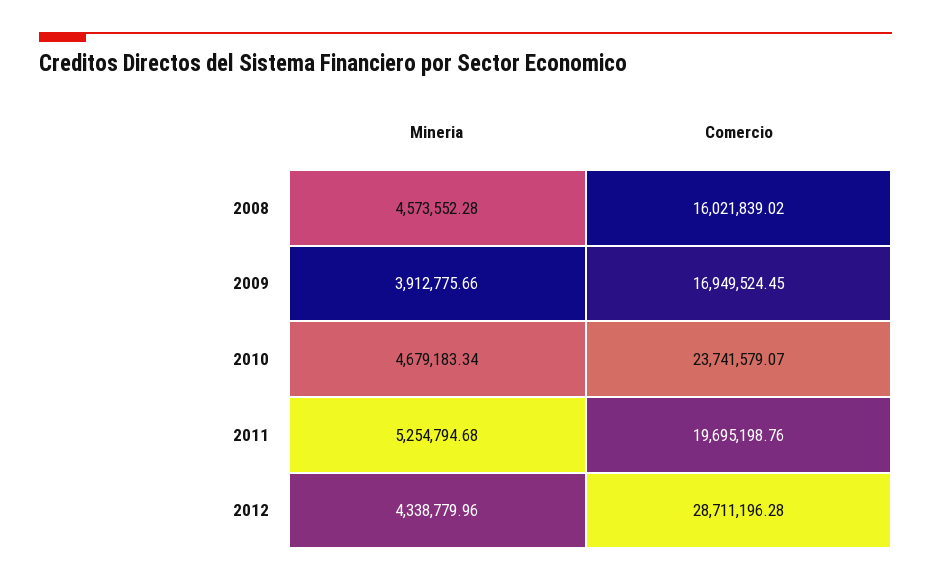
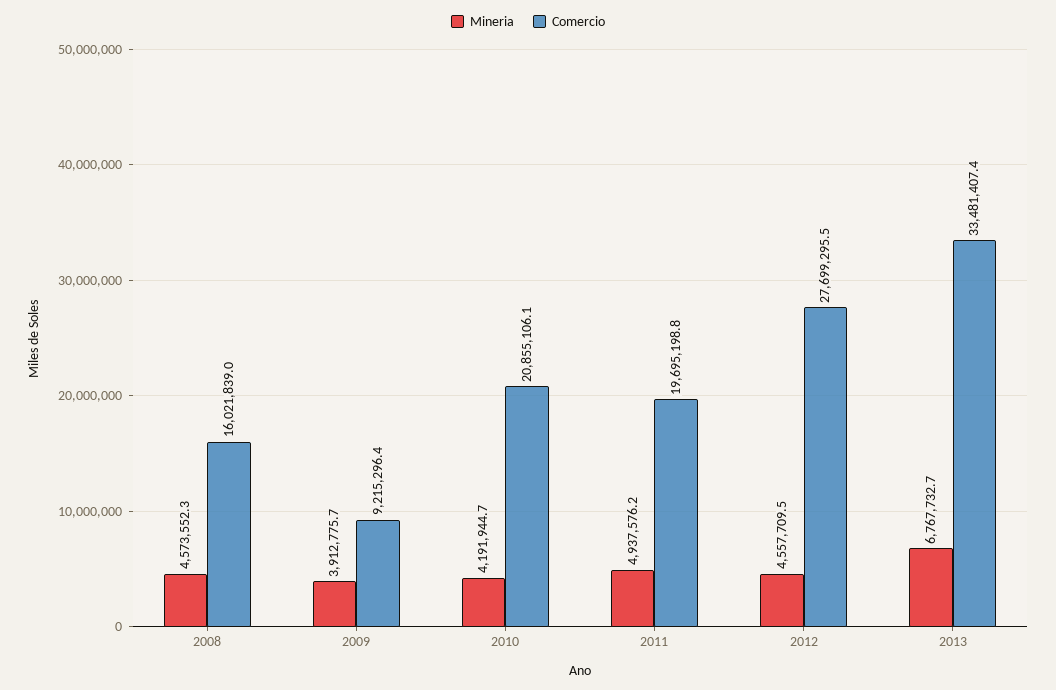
Comercio, 2009: 16949524.45 -> 9215296.4
Mineria, 2010: 4679183.34 -> 4191944.7
Comercio, 2010: 23741579.07 -> 20855106.1
Mineria, 2011: 5254794.68 -> 4937576.2
Mineria, 2012: 4338779.96 -> 4557709.5
Comercio, 2012: 28711196.28 -> 27699295.5
Mineria, 2013: none -> 6767732.7
Comercio, 2013: none -> 33481407.4

